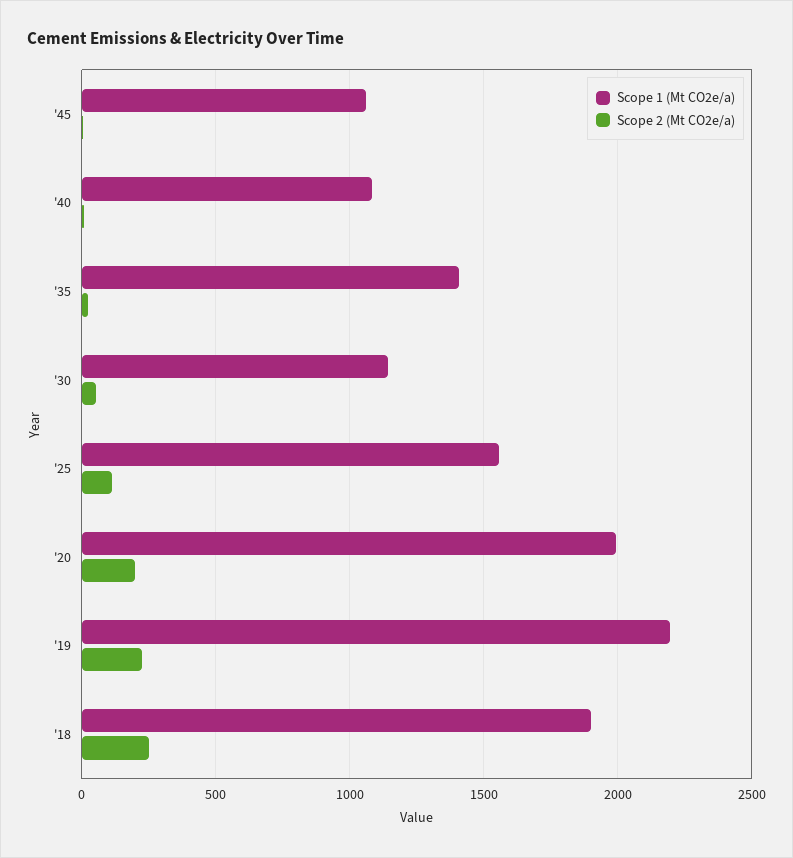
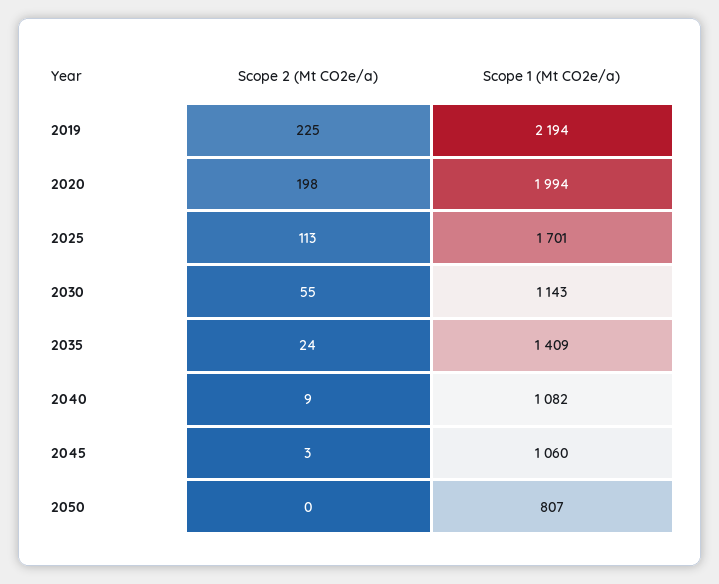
Scope 1 (Mt CO2e/a), '25: 1550 -> 1701
Scope 1 (Mt CO2e/a), '18: 1900 -> none
Scope 2 (Mt CO2e/a), '18: 250 -> none
Scope 2 (Mt CO2e/a), 2050: none -> 0
Scope 1 (Mt CO2e/a), 2050: none -> 807

